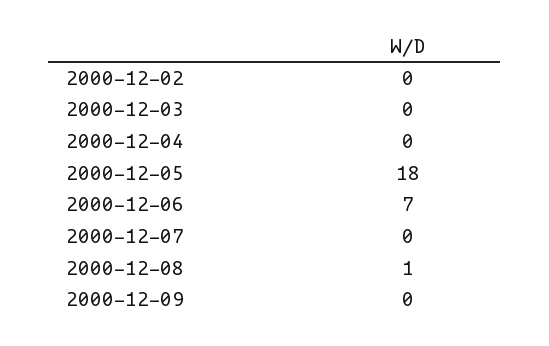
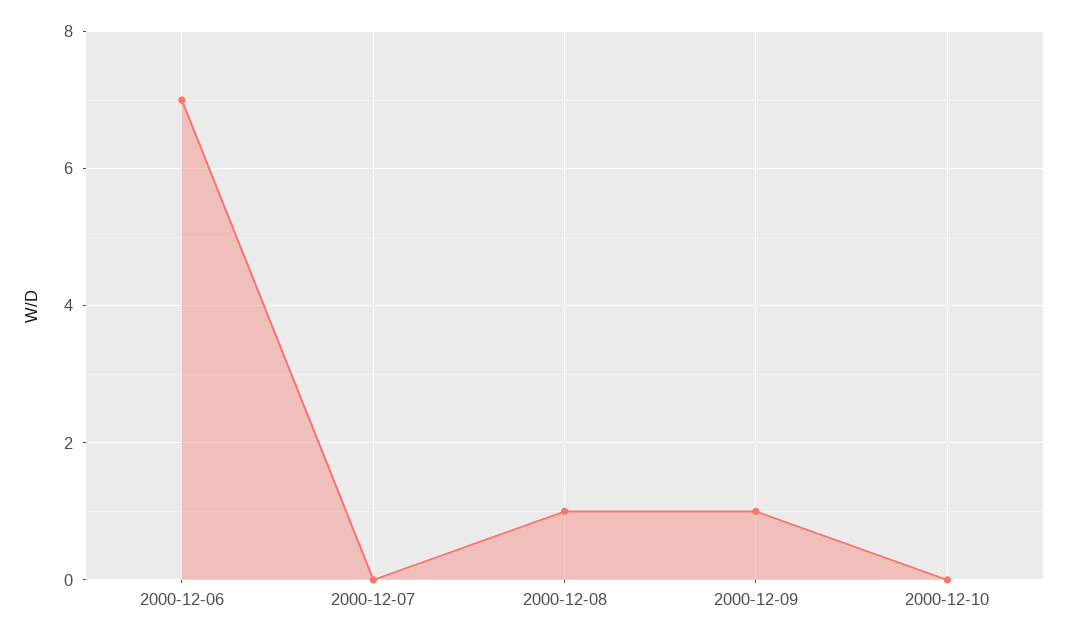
2000-12-02: 0 -> none
2000-12-03: 0 -> none
2000-12-04: 0 -> none
2000-12-05: 18 -> none
2000-12-09: 0 -> 1
2000-12-10: none -> 0

